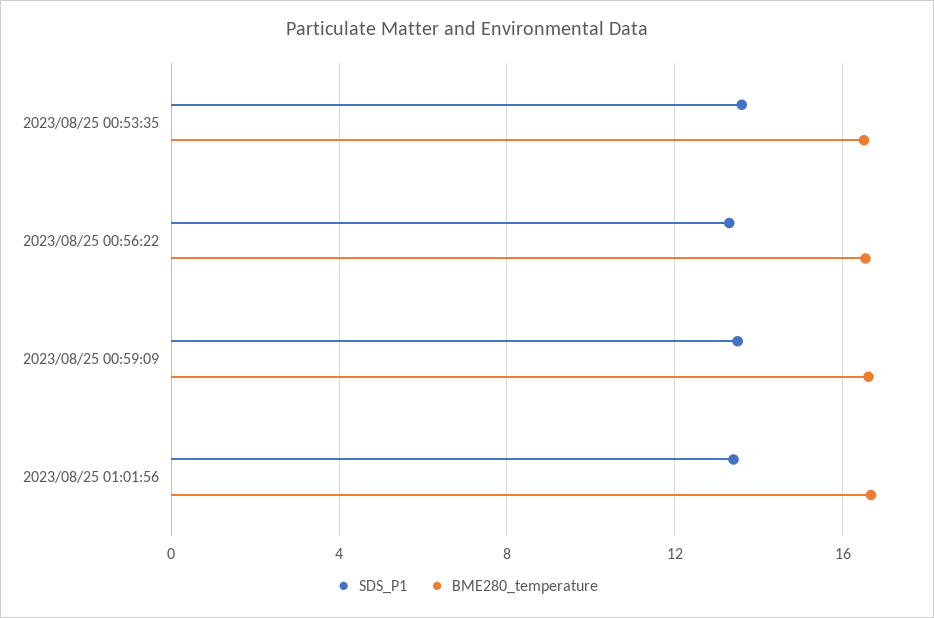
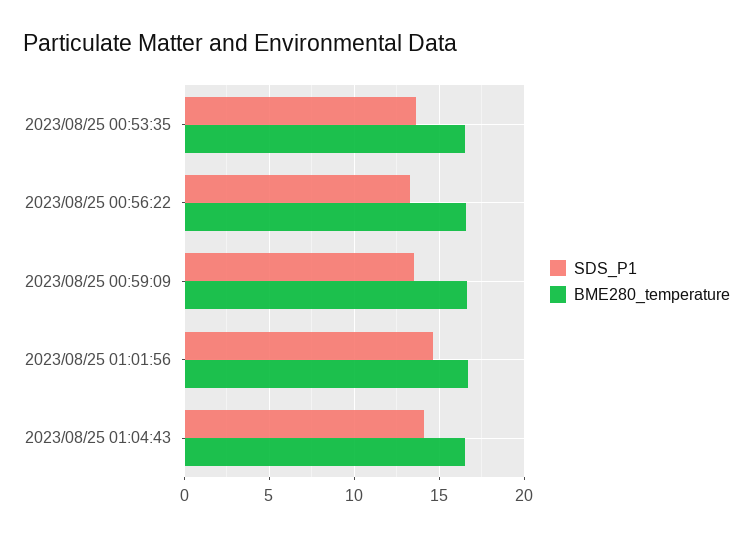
SDS_P1, 2023/08/25 01:01:56: 13.5 -> 14.5
SDS_P1, 2023/08/25 01:04:43: none -> 14
BME280_temperature, 2023/08/25 01:04:43: none -> 16.5

